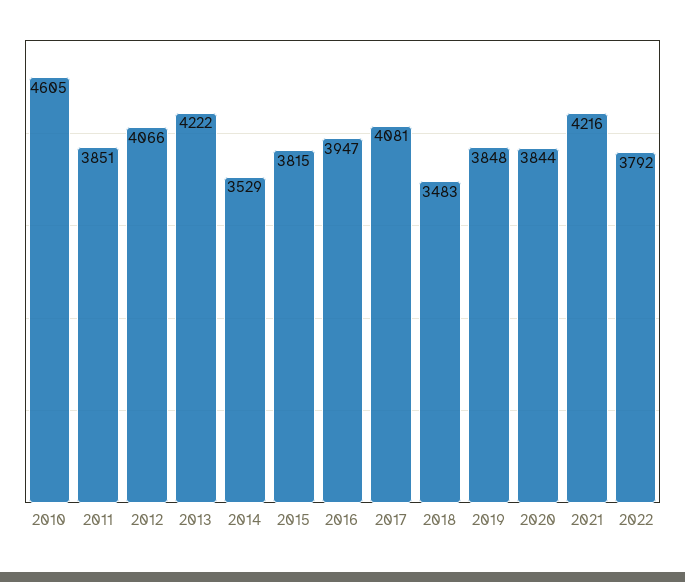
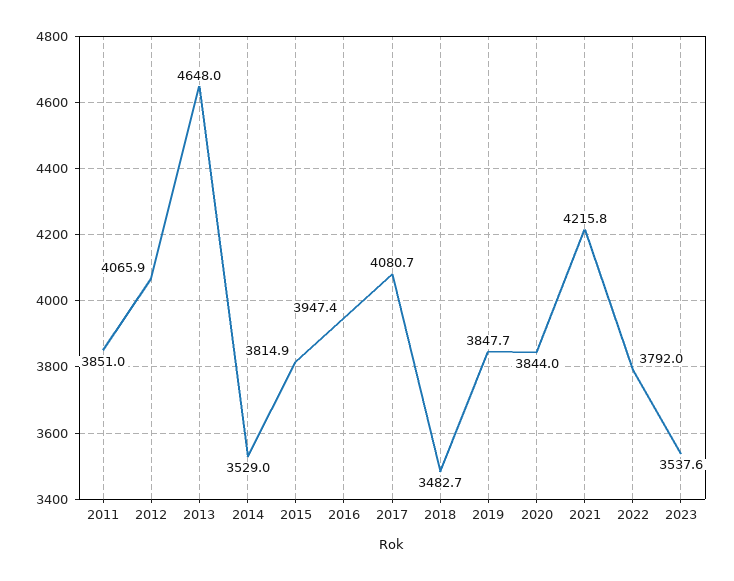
2010: 4605 -> none
2013: 4222 -> 4648
2023: none -> 3537.6

